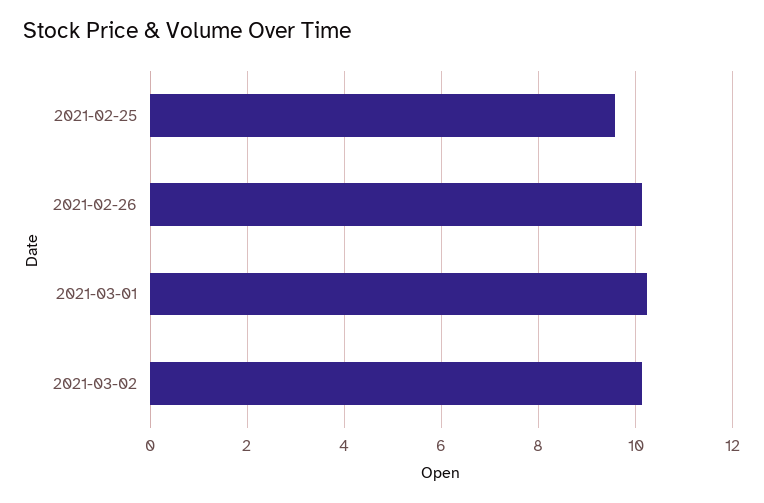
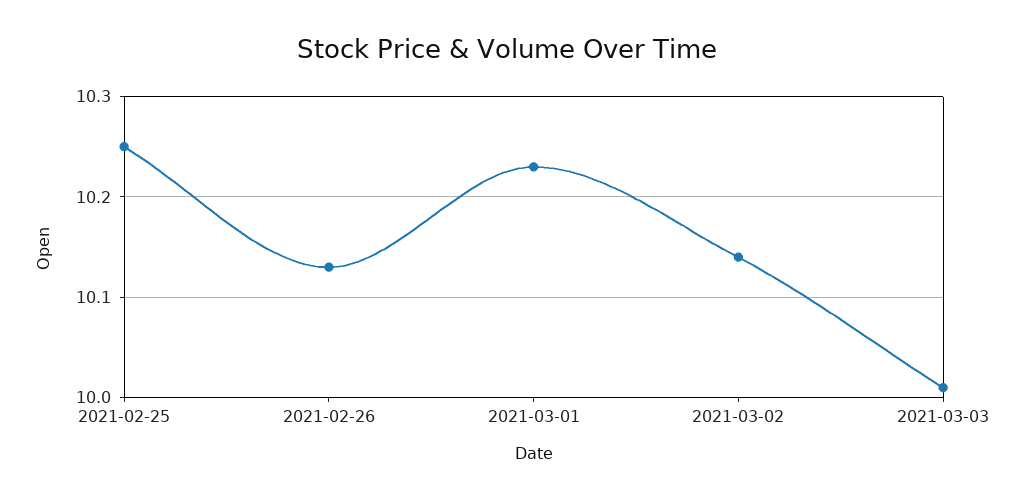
2021-02-25: 9.6 -> 10.25
2021-03-03: none -> 10.01

